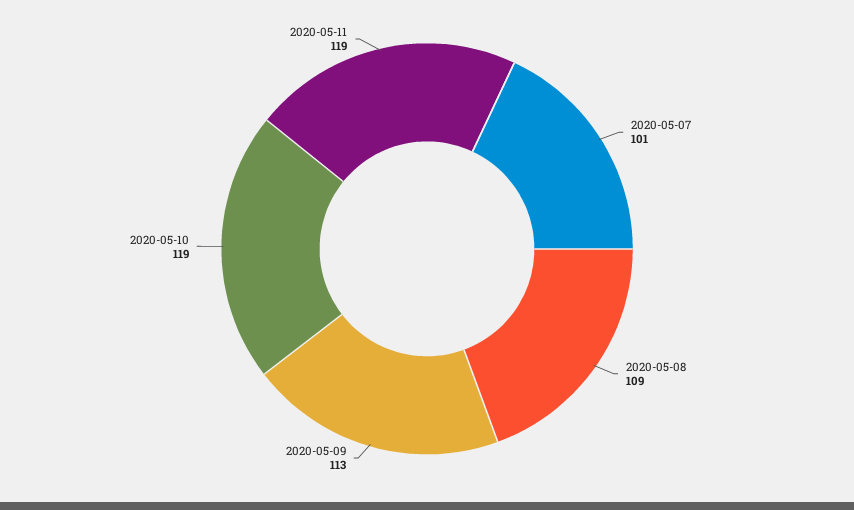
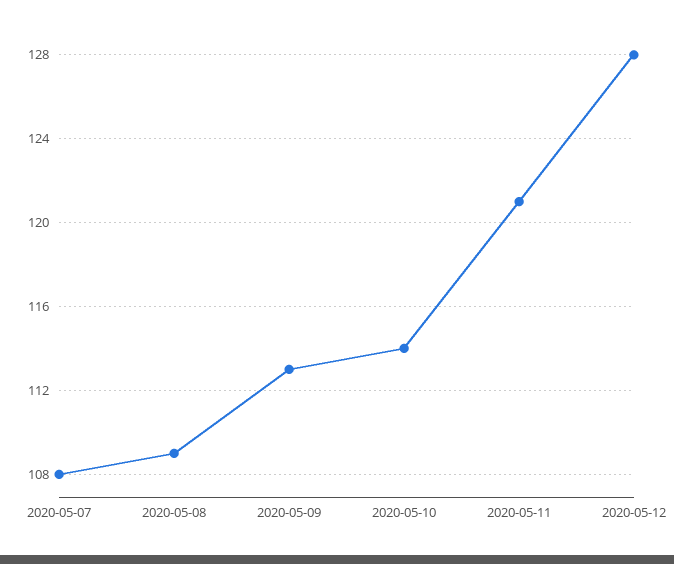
2020-05-07: 101 -> 108
2020-05-10: 119 -> 114
2020-05-11: 119 -> 121
2020-05-12: none -> 128

